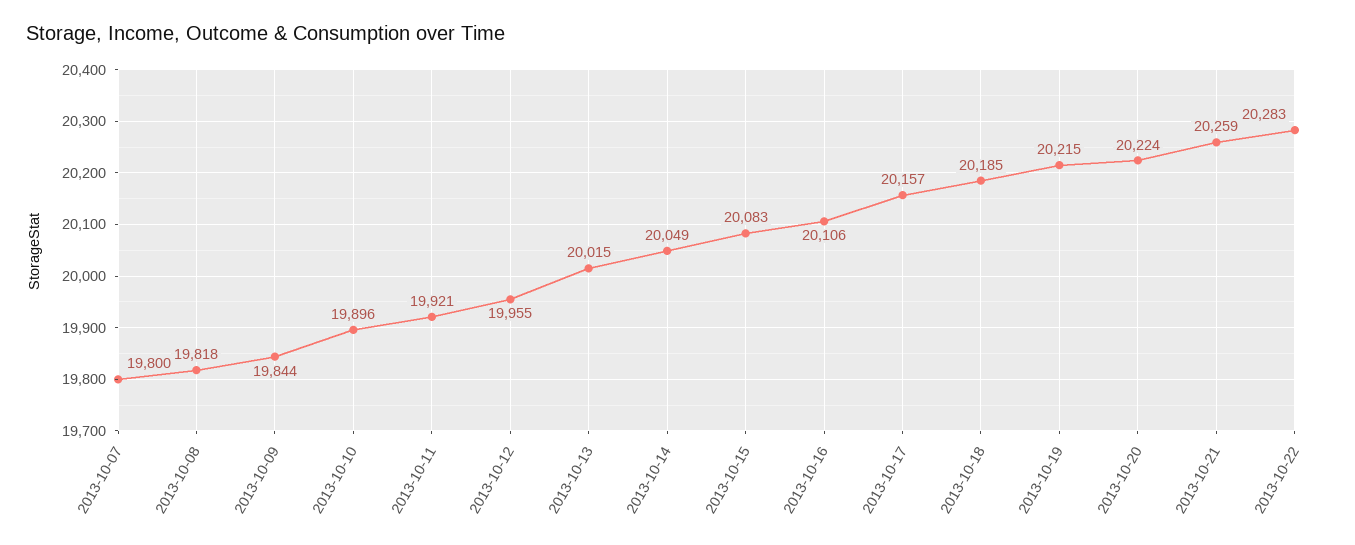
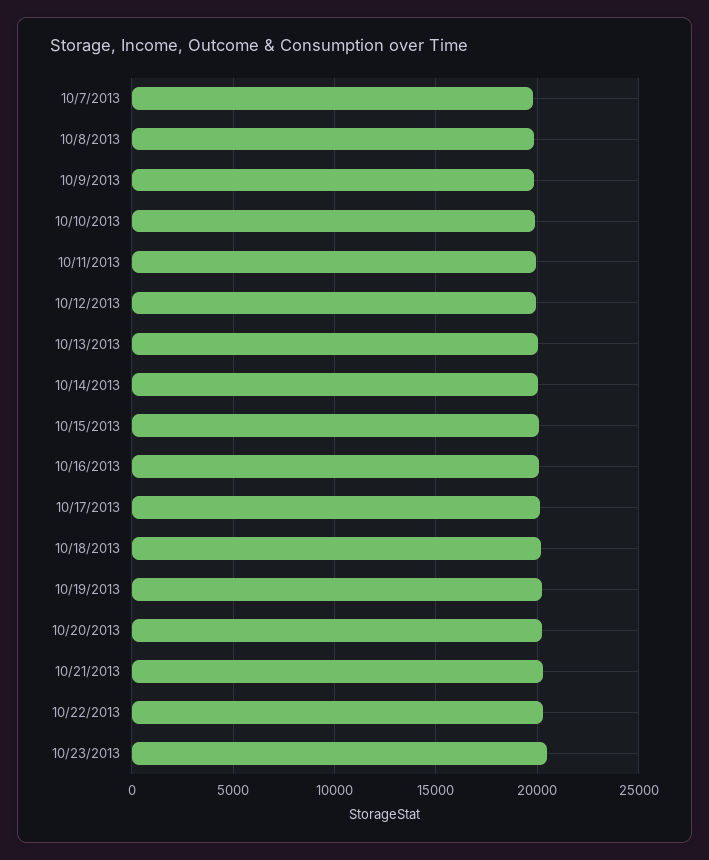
10/23/2013: none -> 20500

